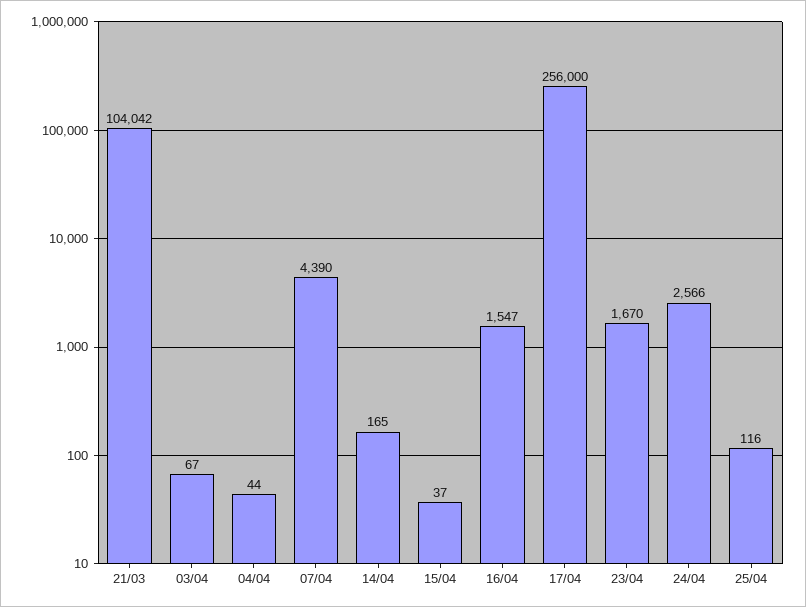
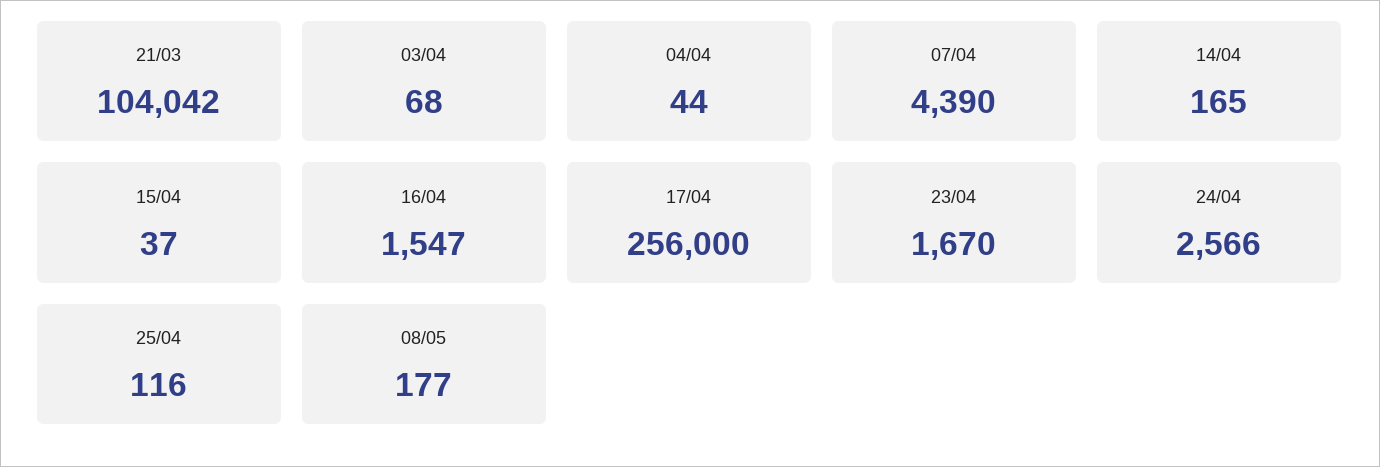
03/04: 67 -> 68
08/05: none -> 177

